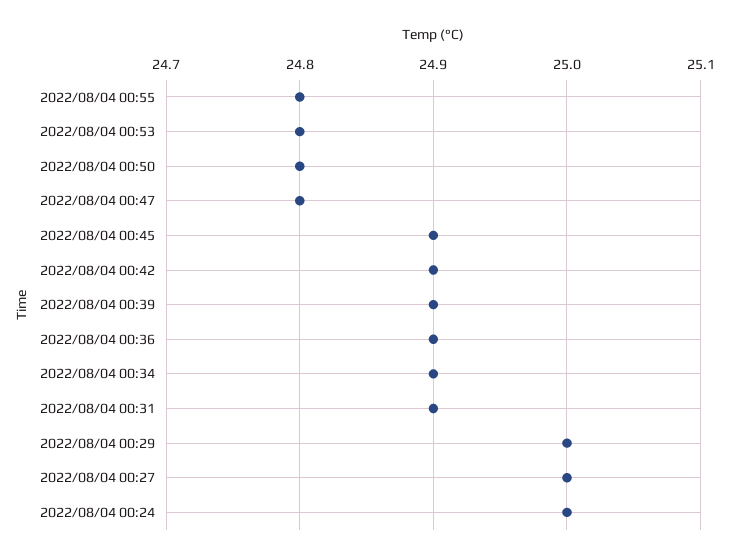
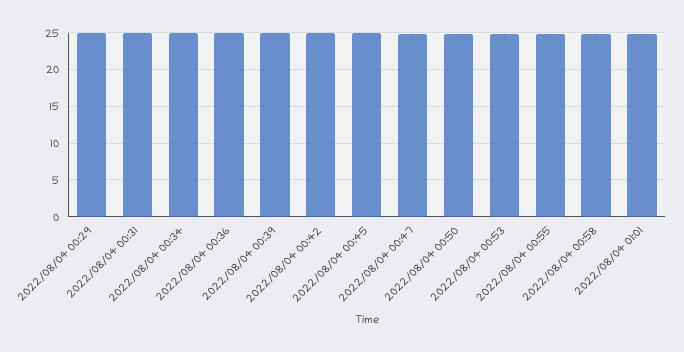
2022/08/04 00:27: 25 -> none
2022/08/04 00:24: 25 -> none
2022/08/04 00:58: none -> 25
2022/08/04 01:01: none -> 25

